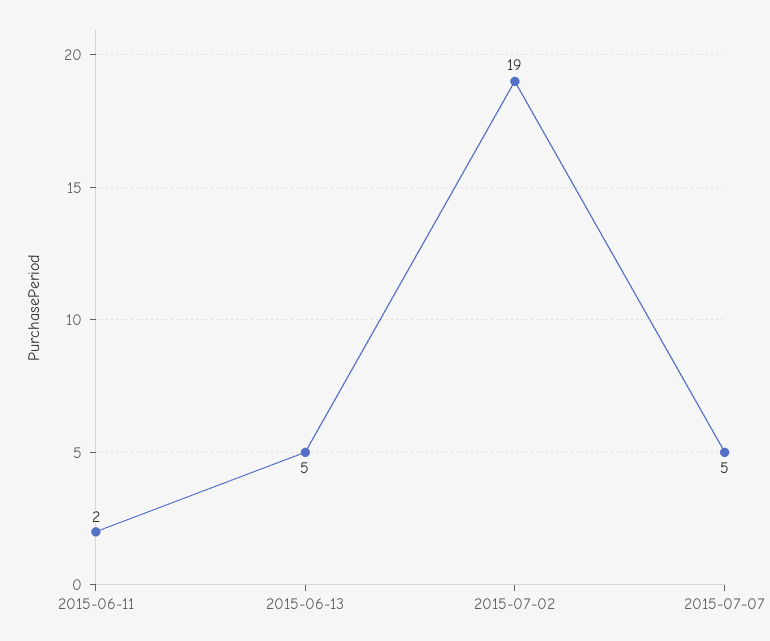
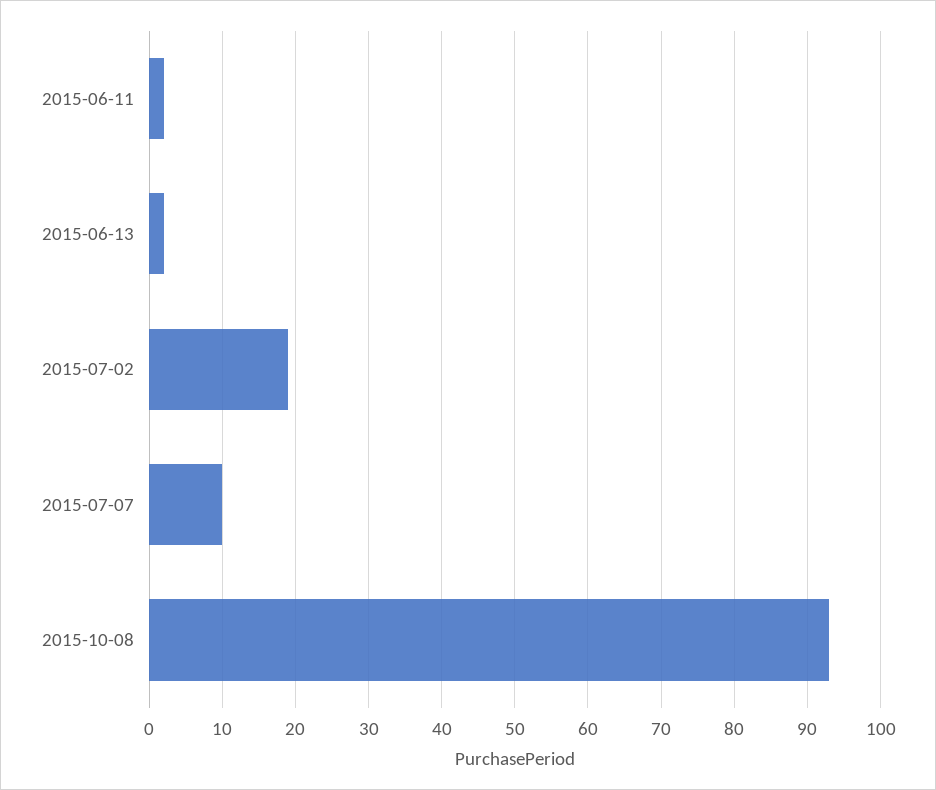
2015-06-13: 5 -> 2
2015-07-07: 5 -> 10
2015-10-08: none -> 93

